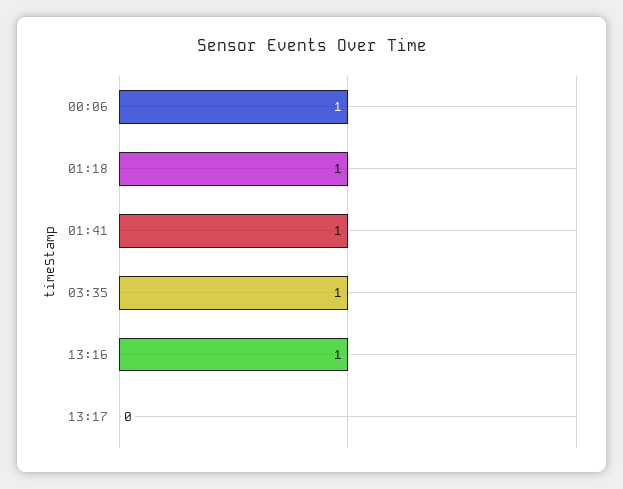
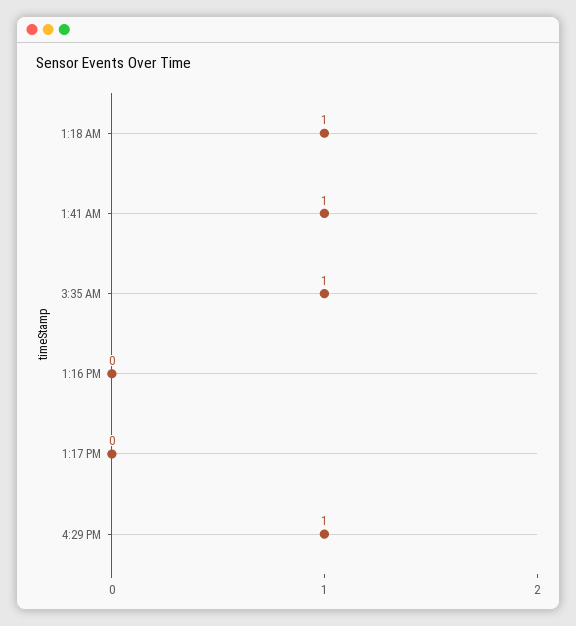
00:06: 1 -> none
13:16: 1 -> 0
4:29 PM: none -> 1

